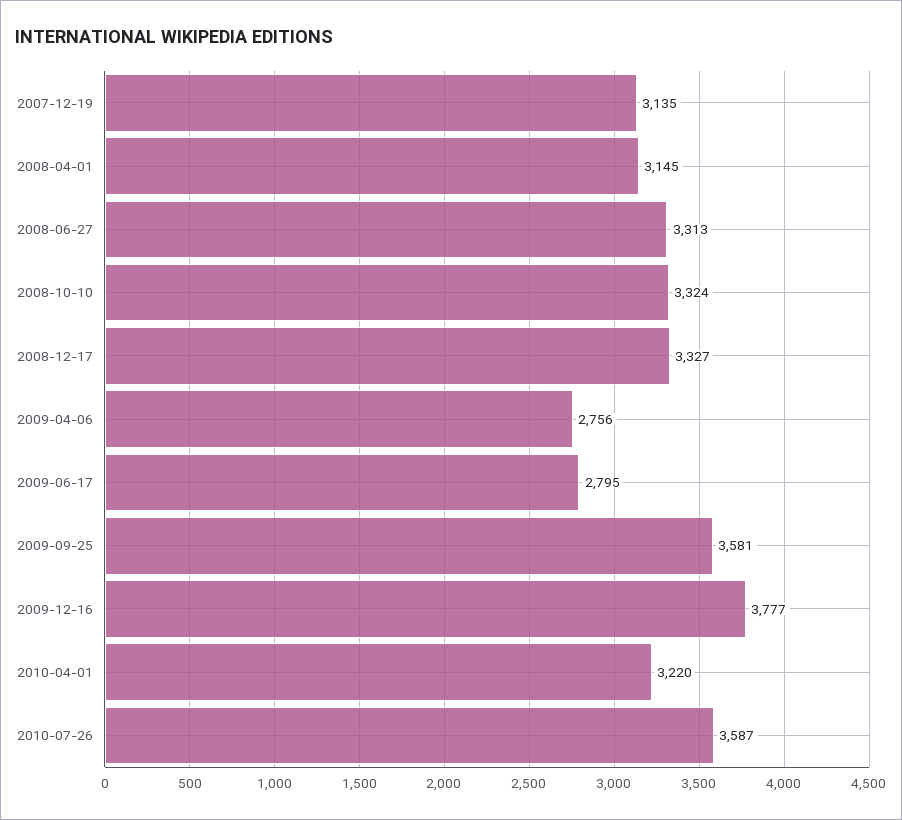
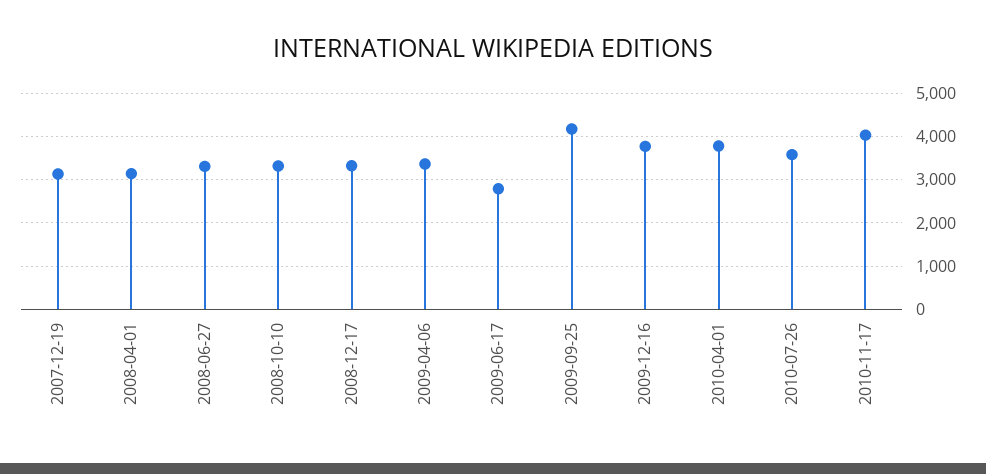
2009-04-06: 2756 -> 3400
2009-09-25: 3581 -> 4200
2010-04-01: 3220 -> 3800
2010-11-17: none -> 4000

